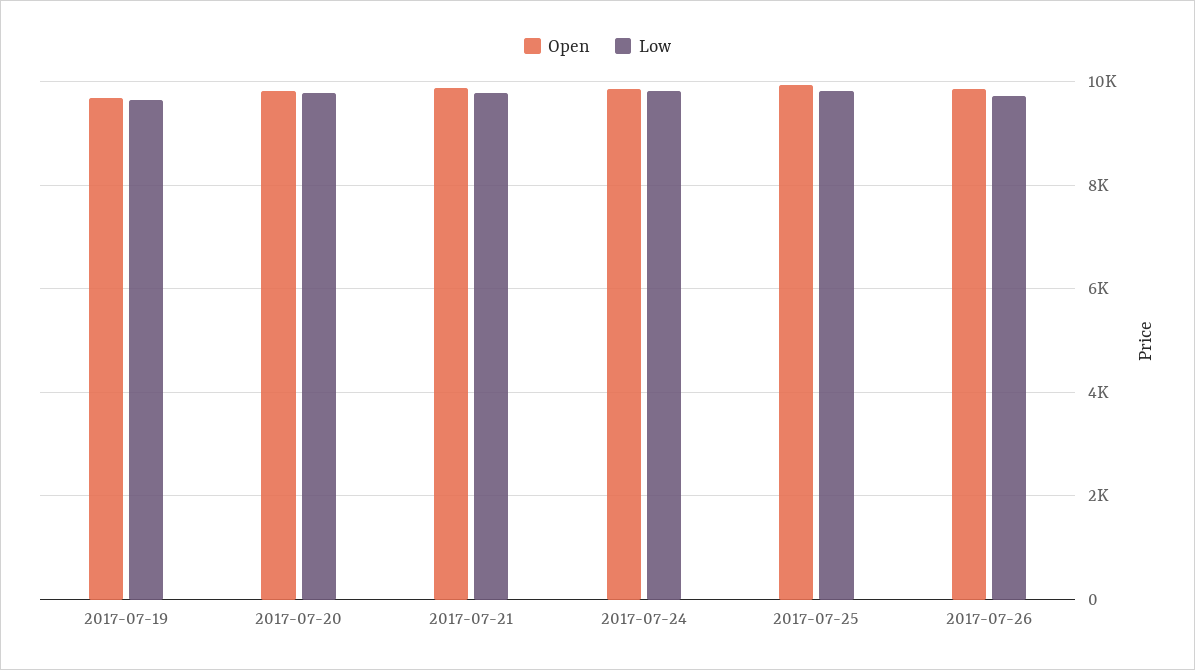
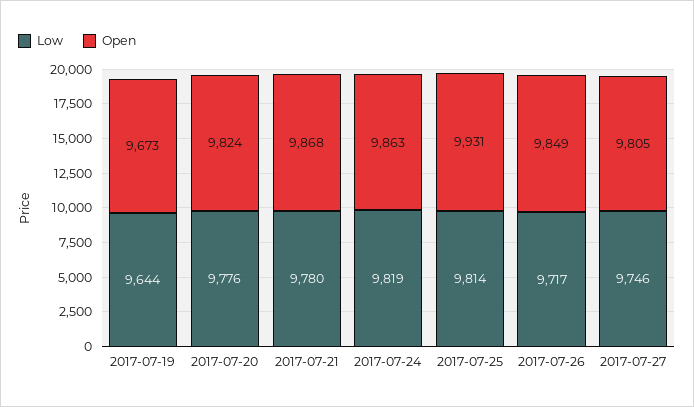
Low, 2017-07-27: none -> 9746
Open, 2017-07-27: none -> 9805

